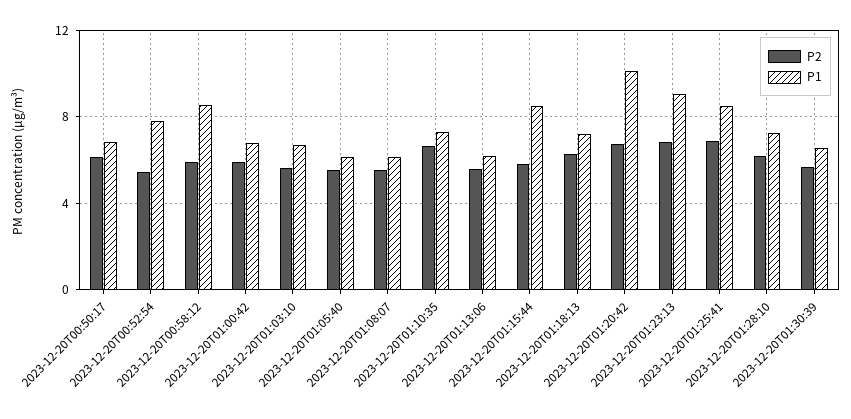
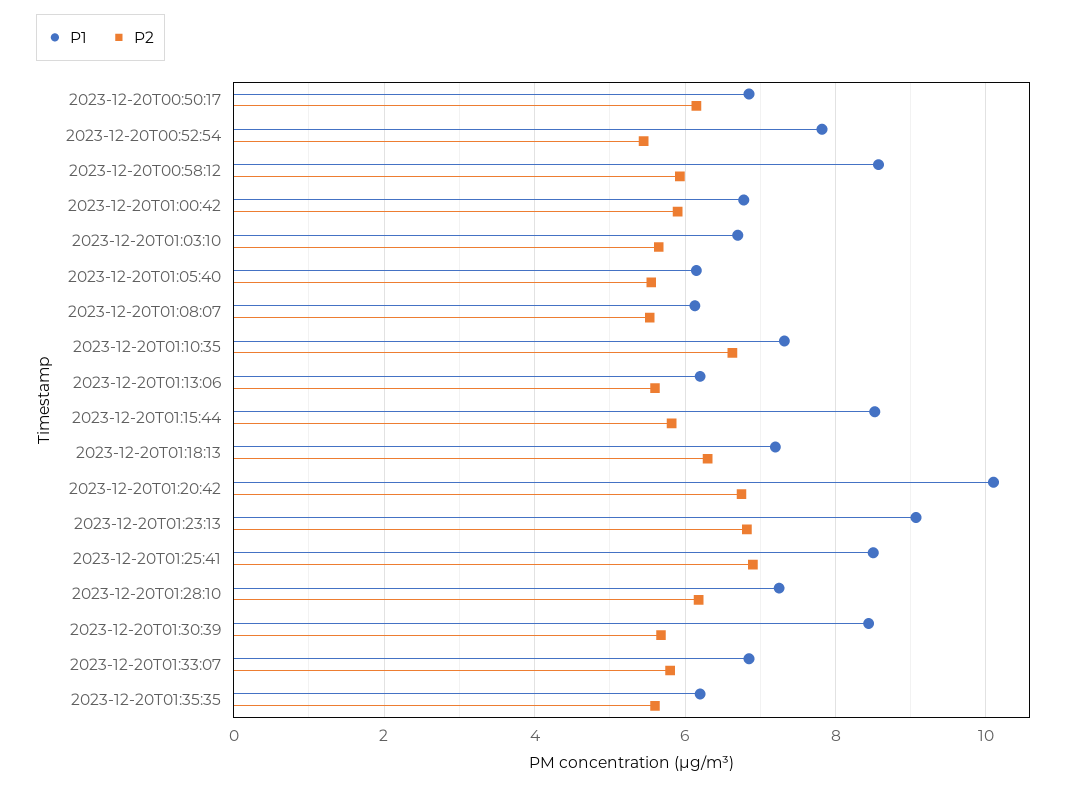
P1, 2023-12-20T01:30:39: 6.5 -> 8.4
P1, 2023-12-20T01:33:07: none -> 6.8
P2, 2023-12-20T01:33:07: none -> 5.8
P1, 2023-12-20T01:35:35: none -> 6.2
P2, 2023-12-20T01:35:35: none -> 5.6

